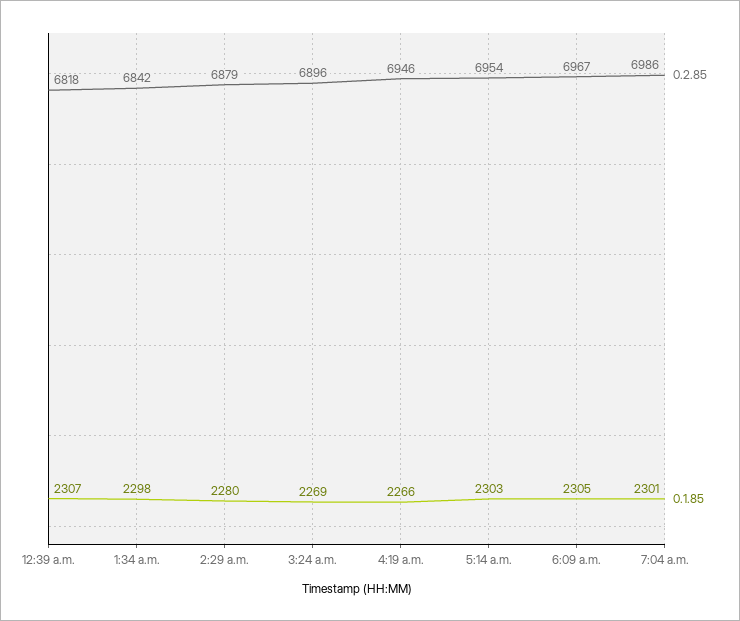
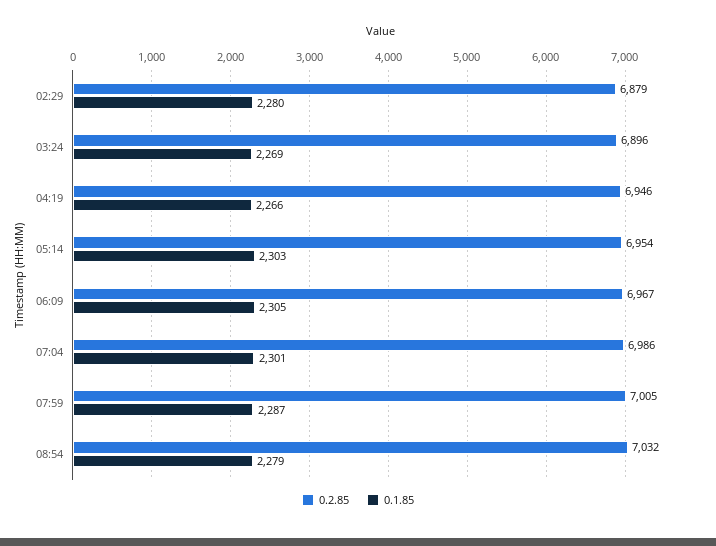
0.2.85, 12:39 a.m.: 6818 -> none
0.1.85, 12:39 a.m.: 2307 -> none
0.2.85, 1:34 a.m.: 6842 -> none
0.1.85, 1:34 a.m.: 2298 -> none
0.2.85, 07:59: none -> 7005
0.1.85, 07:59: none -> 2287
0.2.85, 08:54: none -> 7032
0.1.85, 08:54: none -> 2279

